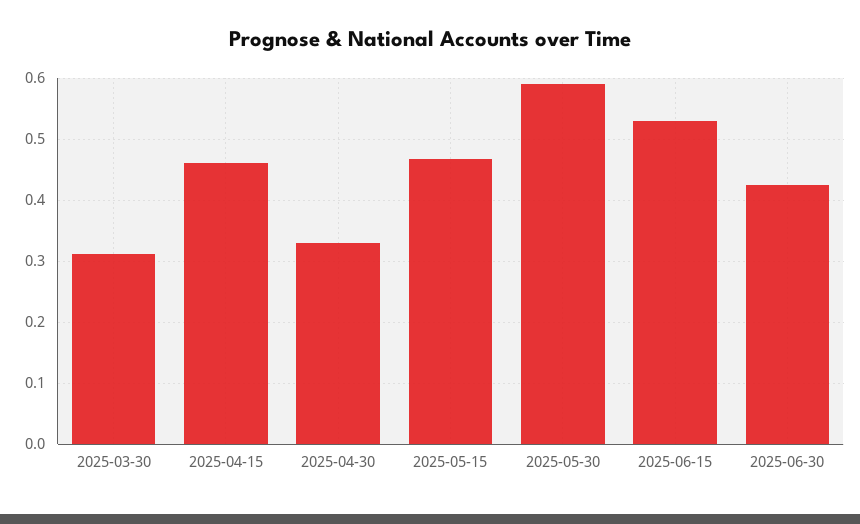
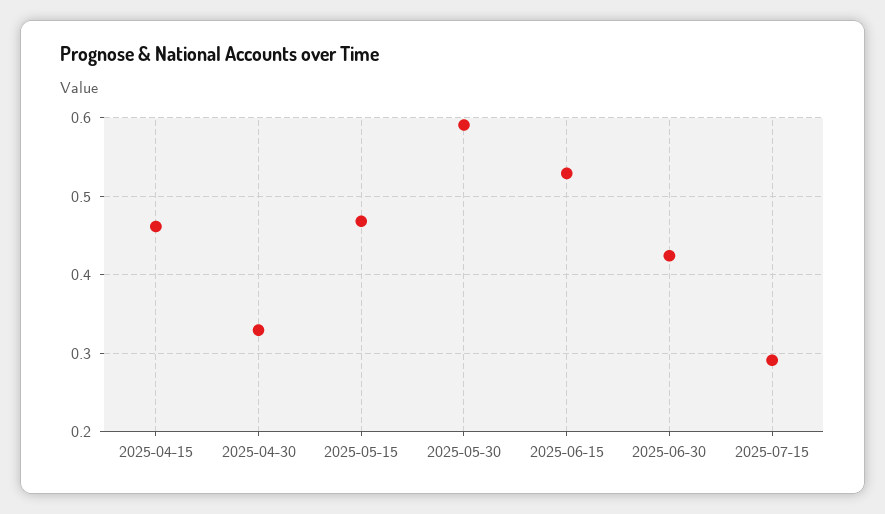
2025-03-30: 0.31 -> none
2025-07-15: none -> 0.29

